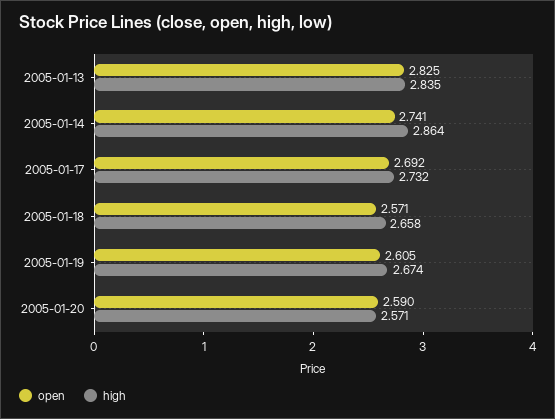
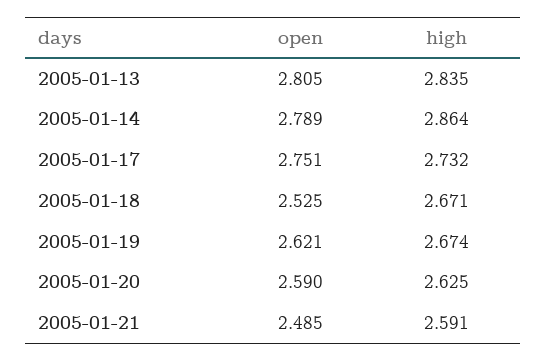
open, 2005-01-13: 2.825 -> 2.805
open, 2005-01-14: 2.741 -> 2.789
open, 2005-01-17: 2.692 -> 2.751
open, 2005-01-18: 2.571 -> 2.525
high, 2005-01-18: 2.658 -> 2.671
open, 2005-01-19: 2.605 -> 2.621
high, 2005-01-20: 2.571 -> 2.625
open, 2005-01-21: none -> 2.485
high, 2005-01-21: none -> 2.591

